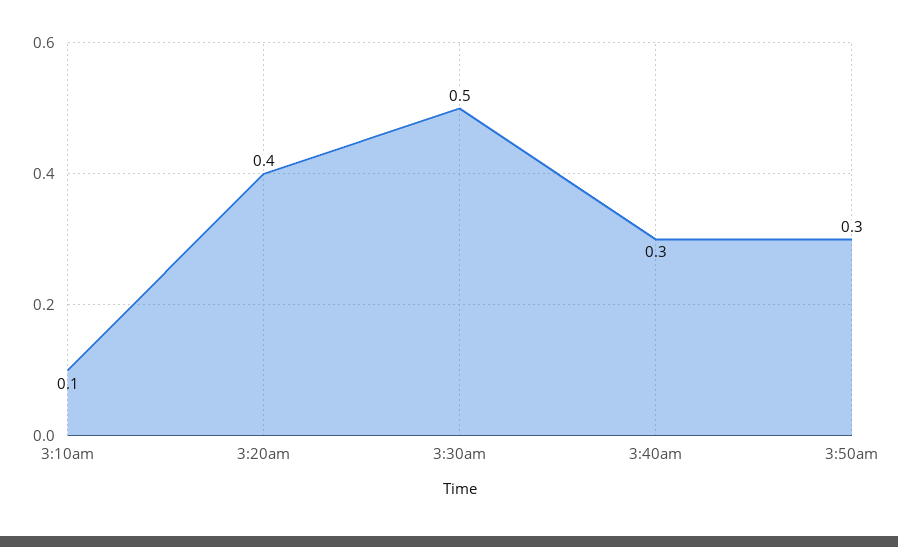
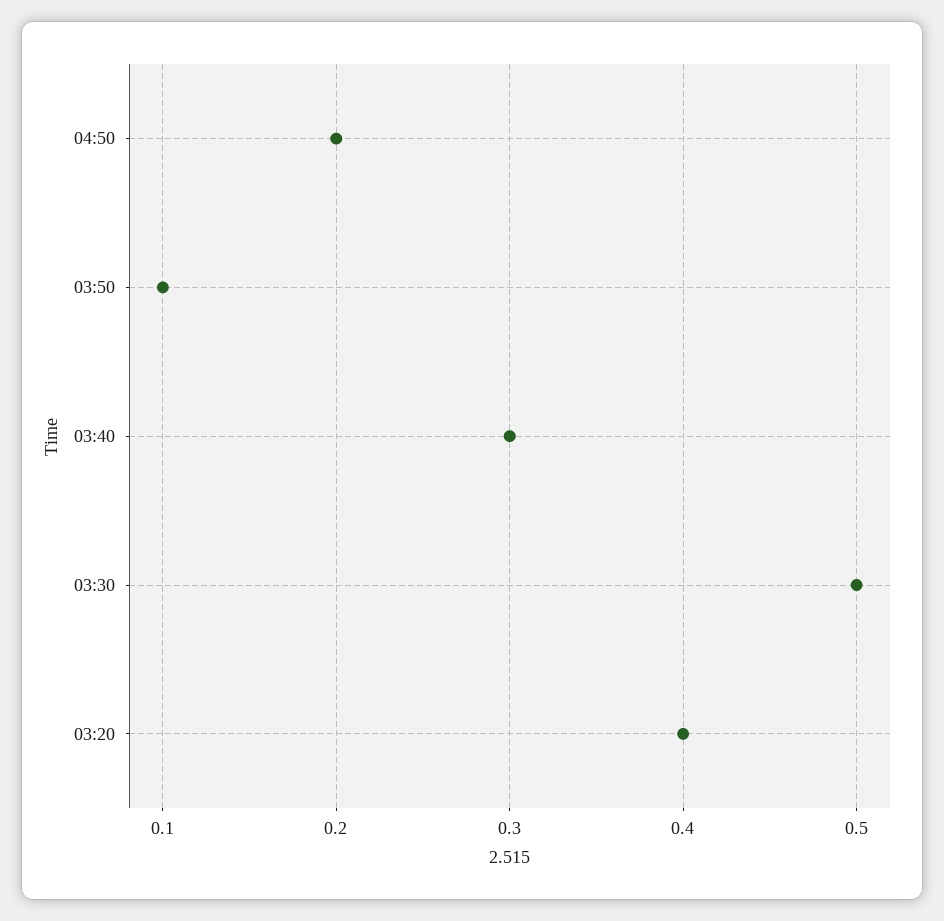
3:10am: 0.1 -> none
3:50am: 0.3 -> 0.1
04:50: none -> 0.2

